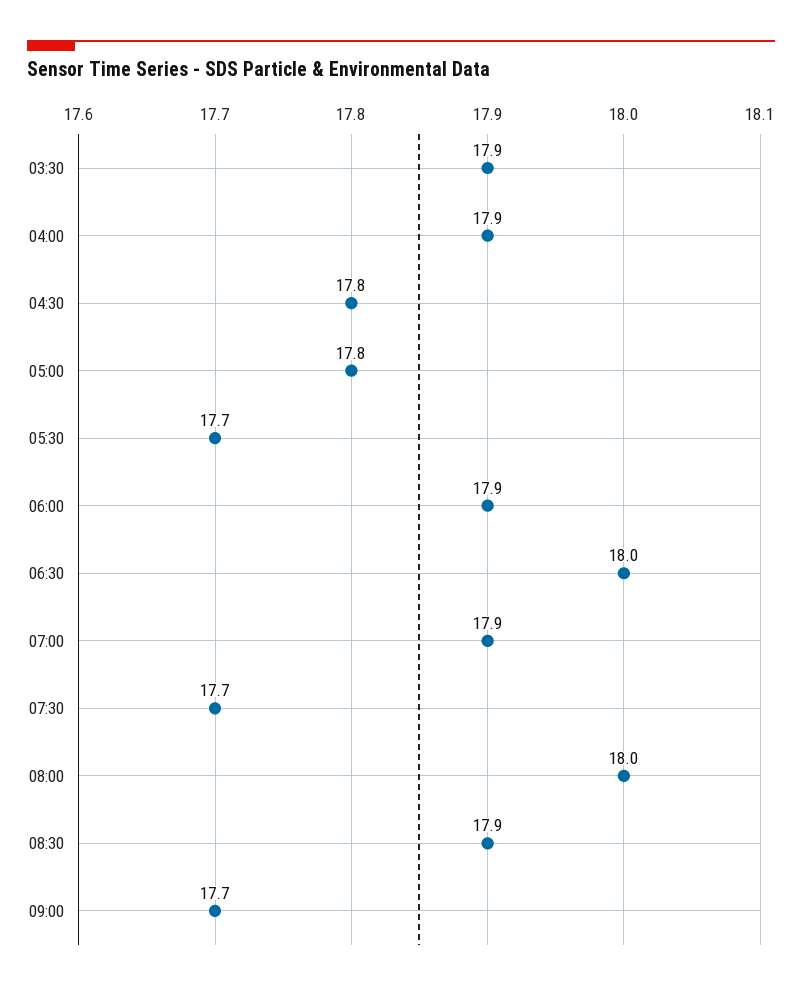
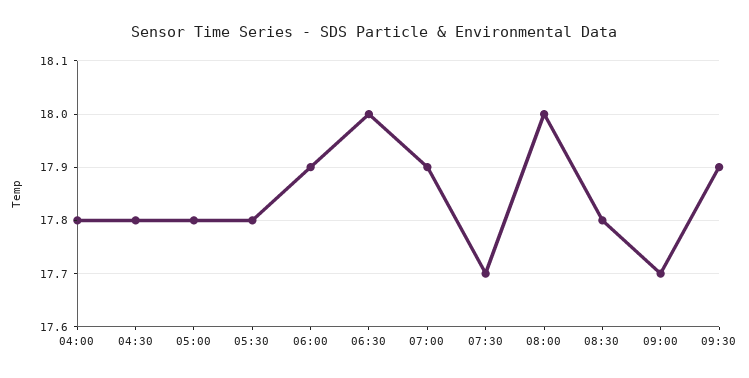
03:30: 17.9 -> none
04:00: 17.9 -> 17.8
05:30: 17.7 -> 17.8
08:30: 17.9 -> 17.8
09:30: none -> 17.9

